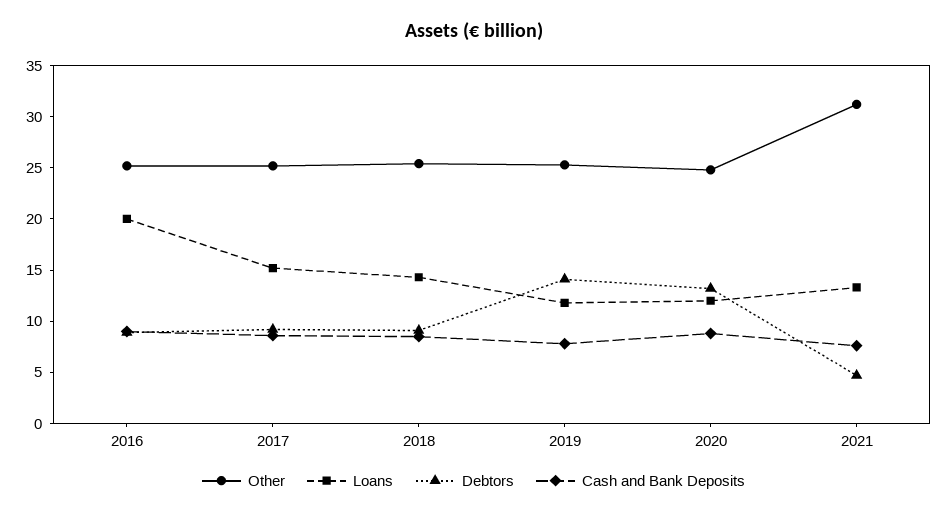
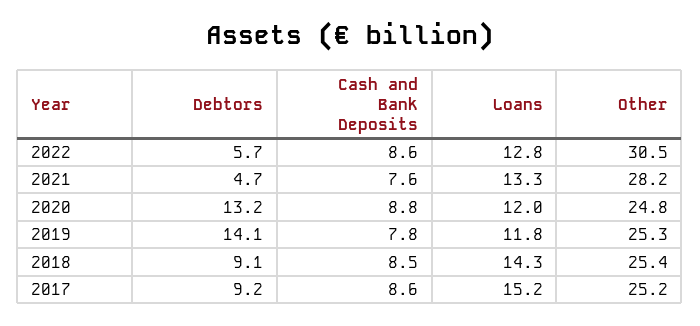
Other, 2016: 25 -> none
Loans, 2016: 20 -> none
Debtors, 2016: 9 -> none
Cash and Bank Deposits, 2016: 9 -> none
Other, 2021: 31 -> 28.2
Debtors, 2022: none -> 5.7
Cash and Bank Deposits, 2022: none -> 8.6
Loans, 2022: none -> 12.8
Other, 2022: none -> 30.5

